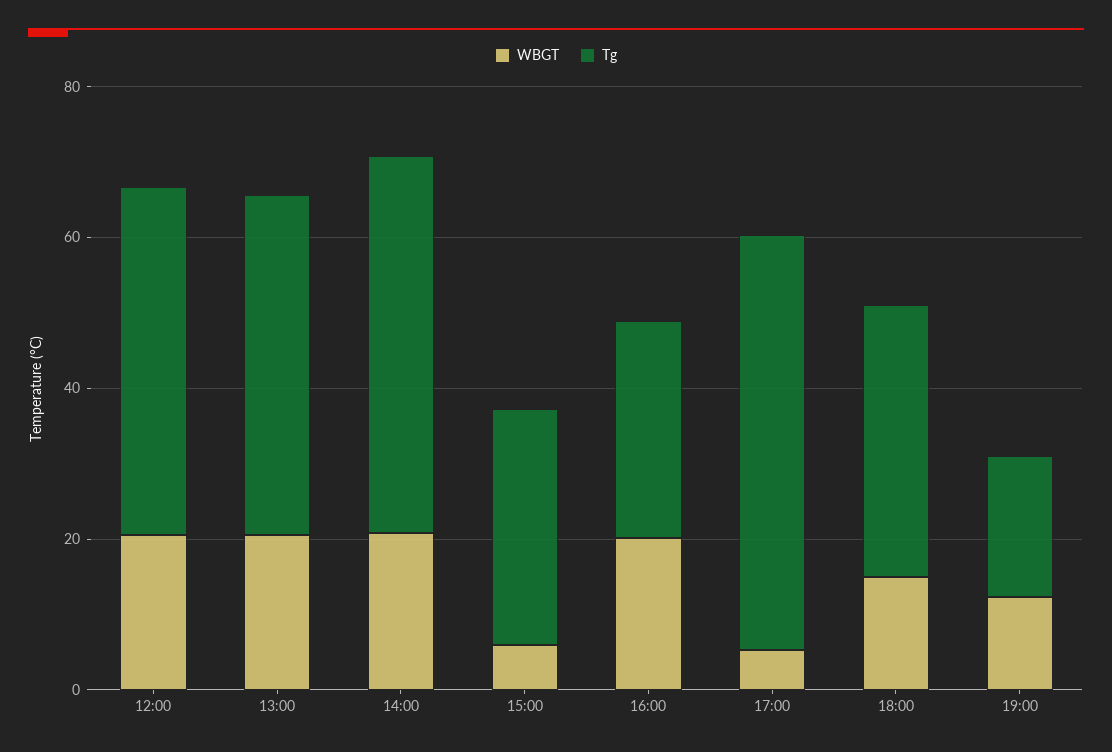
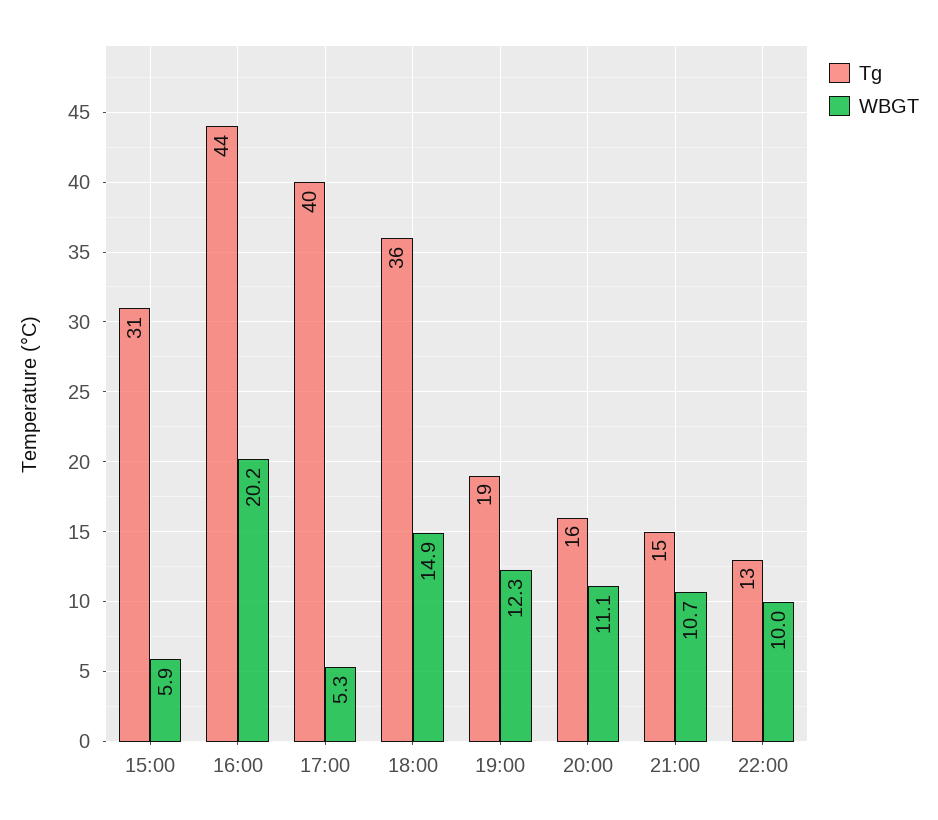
WBGT, 12:00: 20 -> none
Tg, 12:00: 45 -> none
WBGT, 13:00: 20 -> none
Tg, 13:00: 45 -> none
WBGT, 14:00: 20 -> none
Tg, 14:00: 50 -> none
Tg, 16:00: 30 -> 44
Tg, 17:00: 55 -> 40
Tg, 20:00: none -> 16
WBGT, 20:00: none -> 11.1
Tg, 21:00: none -> 15
WBGT, 21:00: none -> 10.7
Tg, 22:00: none -> 13
WBGT, 22:00: none -> 10

